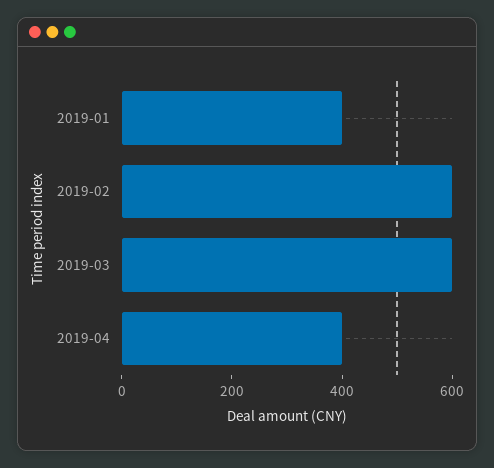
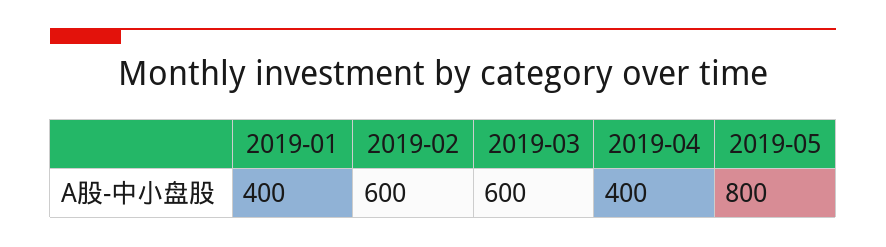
2019-05: none -> 800

